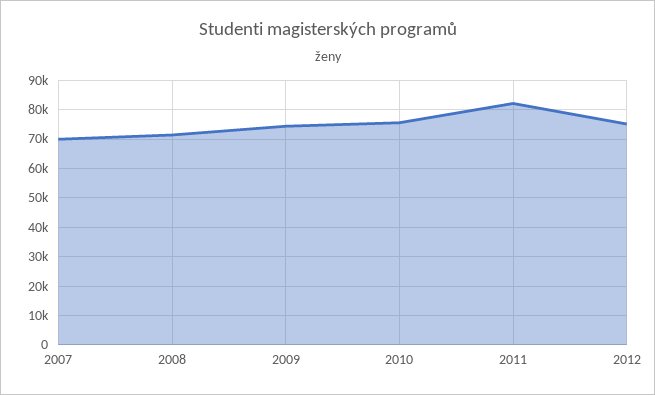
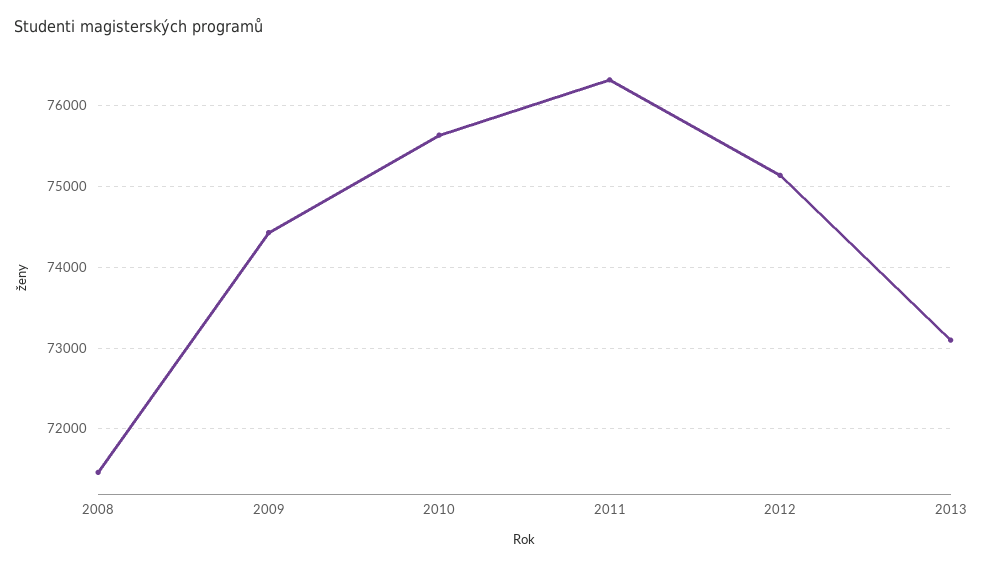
2007: 70000 -> none
2011: 82500 -> 76300
2013: none -> 73100

